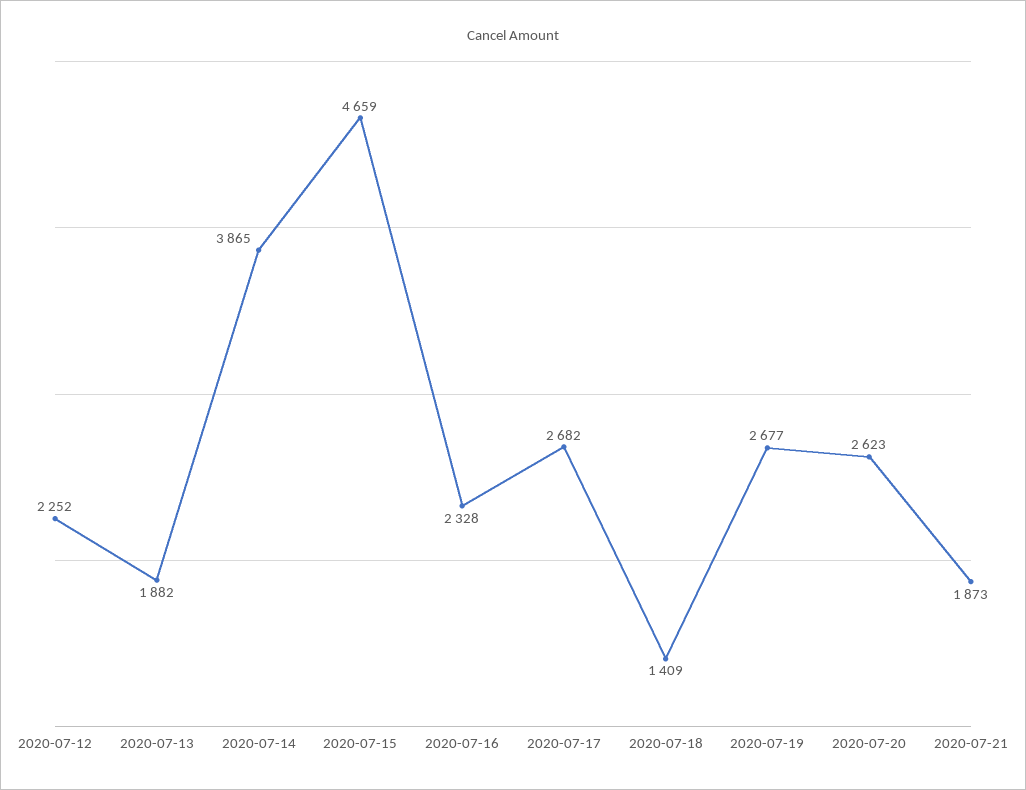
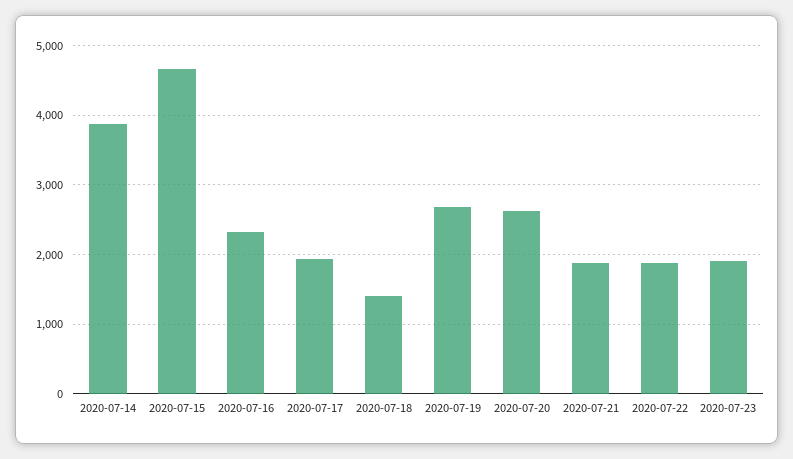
2020-07-12: 2252 -> none
2020-07-13: 1882 -> none
2020-07-17: 2682 -> 1900
2020-07-22: none -> 1900
2020-07-23: none -> 1900

